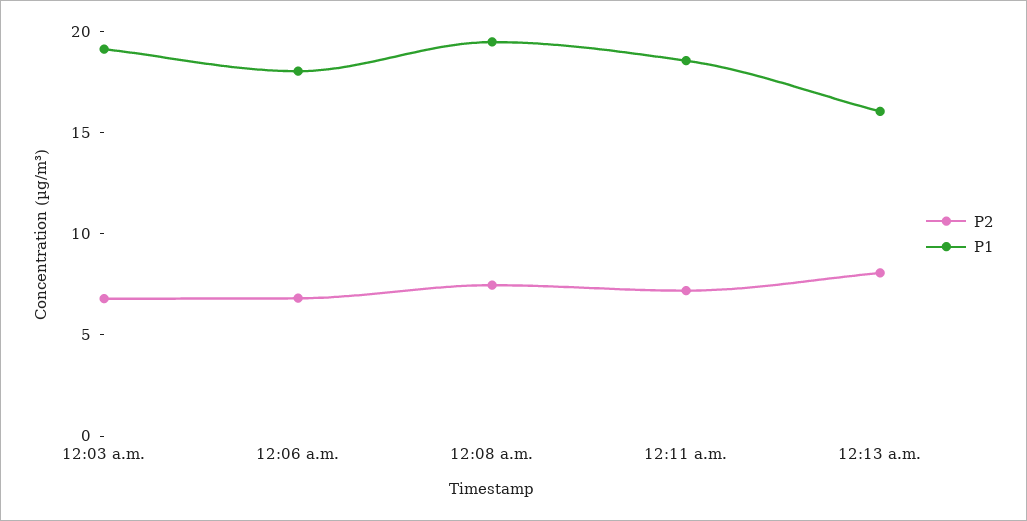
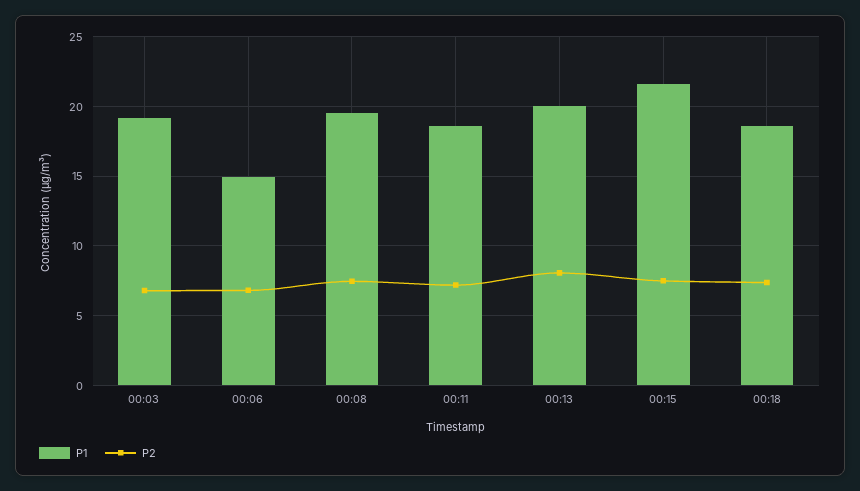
P1, 12:06 a.m.: 18 -> 15
P1, 12:13 a.m.: 16 -> 20
P1, 00:15: none -> 21.5
P2, 00:15: none -> 7.5
P1, 00:18: none -> 18.5
P2, 00:18: none -> 7.5

